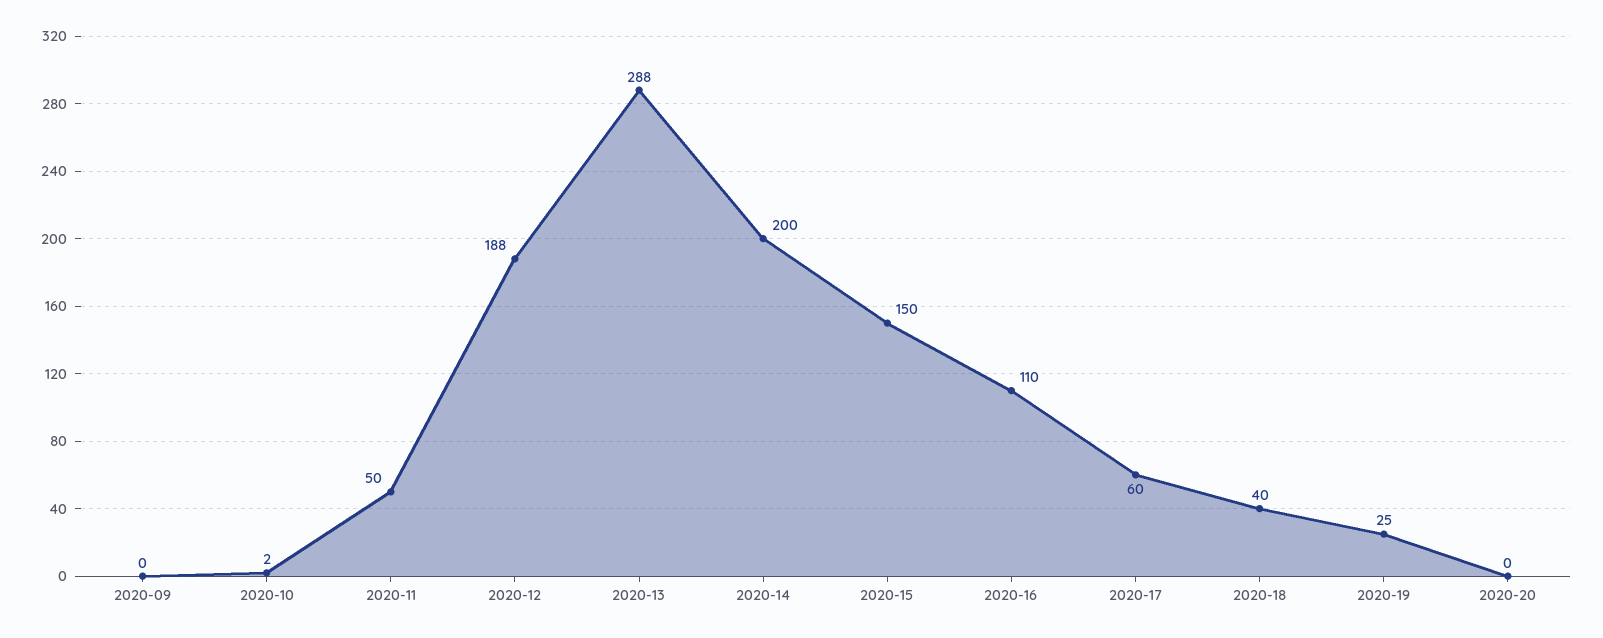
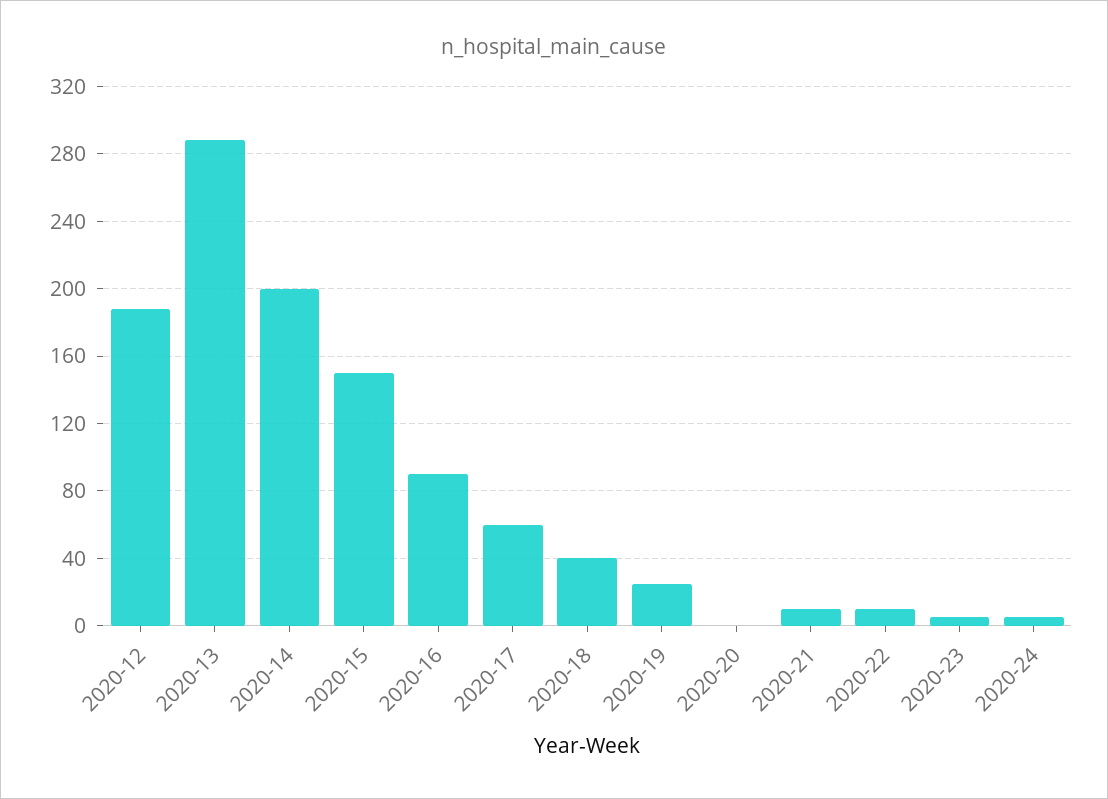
2020-09: 0 -> none
2020-10: 2 -> none
2020-11: 50 -> none
2020-16: 110 -> 90
2020-21: none -> 10
2020-22: none -> 10
2020-23: none -> 5
2020-24: none -> 5

